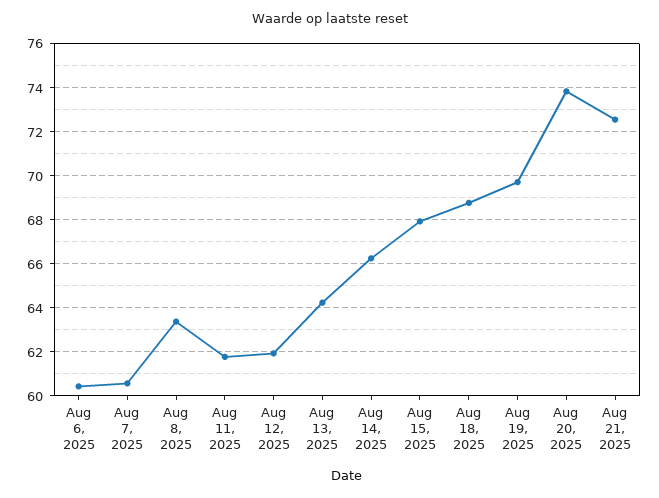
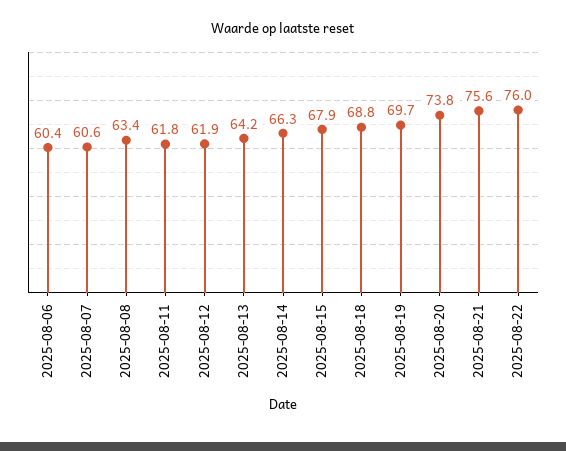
Aug 21, 2025: 72.5 -> 75.6
2025-08-22: none -> 76

